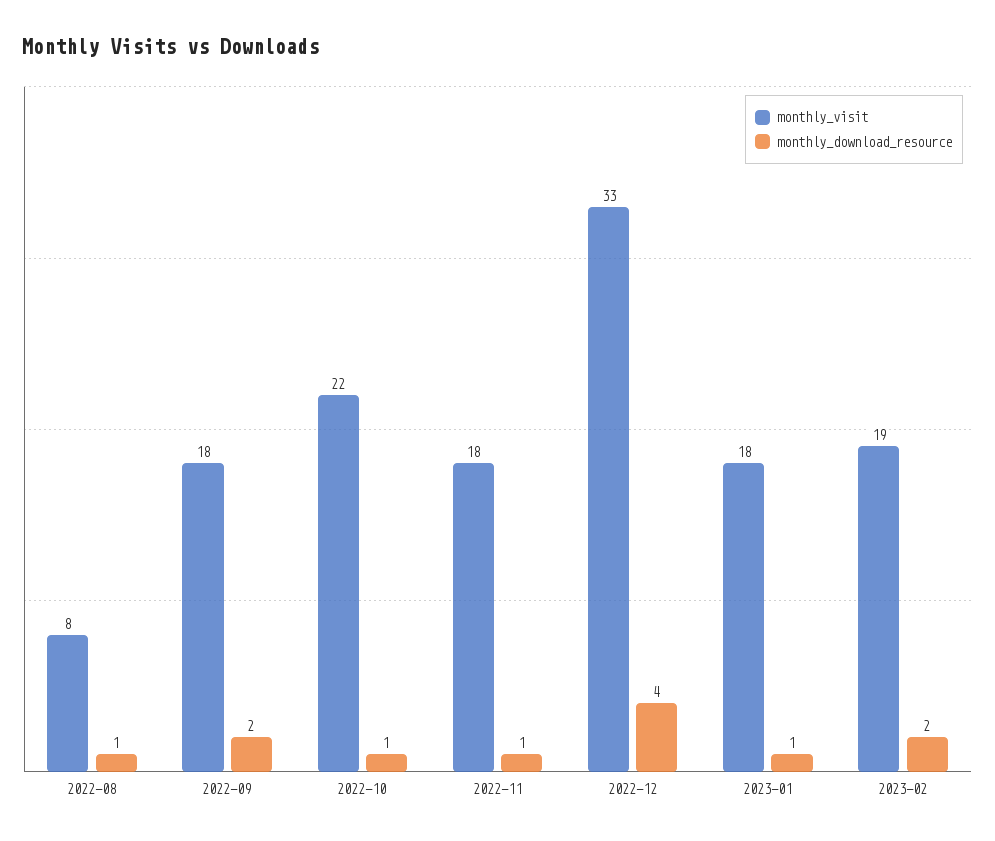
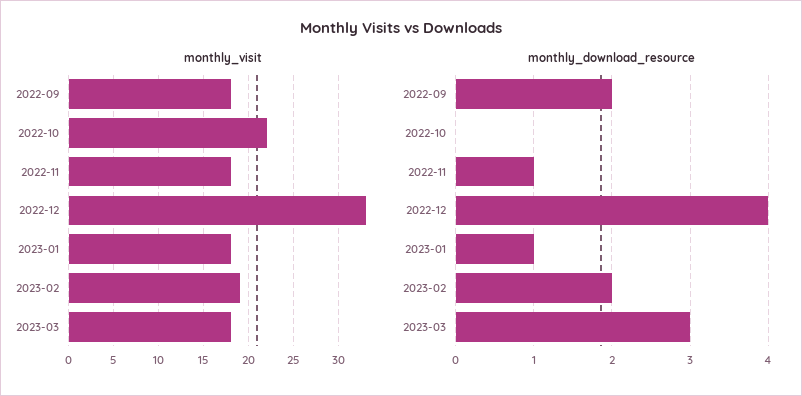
monthly_visit, 2022-08: 8 -> none
monthly_download_resource, 2022-08: 1 -> none
monthly_download_resource, 2022-10: 1 -> 0
monthly_visit, 2023-03: none -> 18
monthly_download_resource, 2023-03: none -> 3

